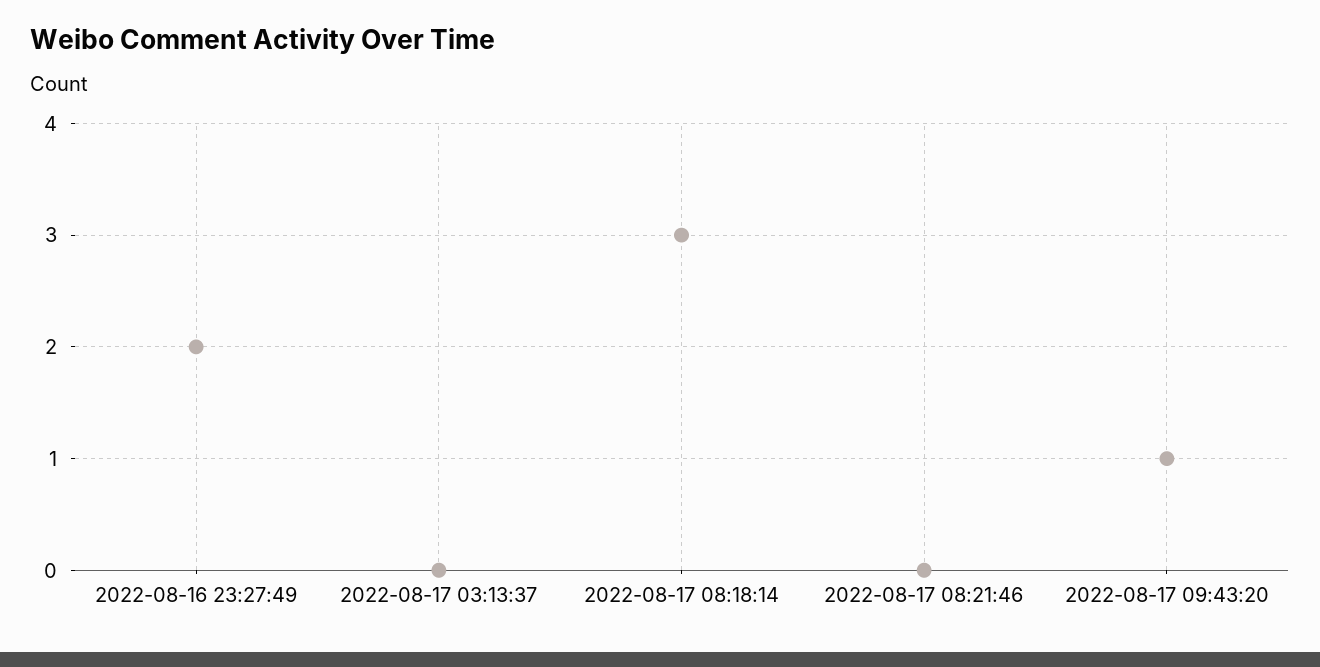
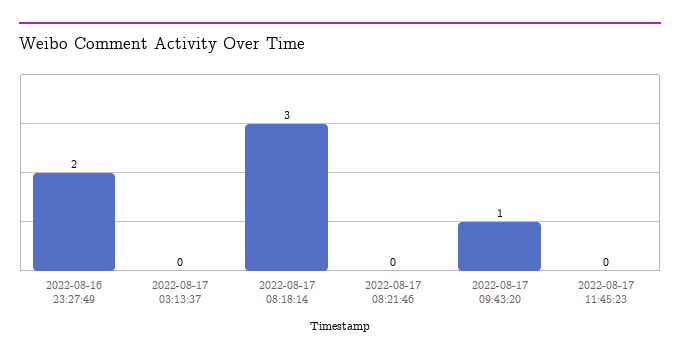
2022-08-17 11:45:23: none -> 0

